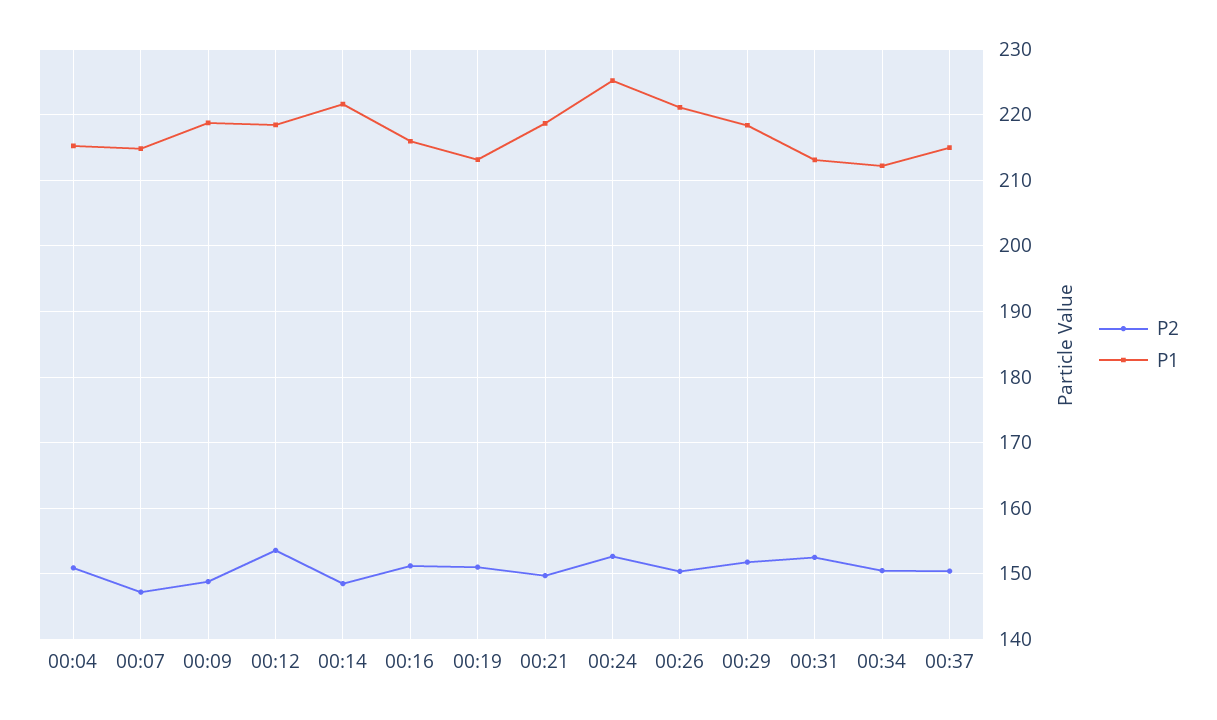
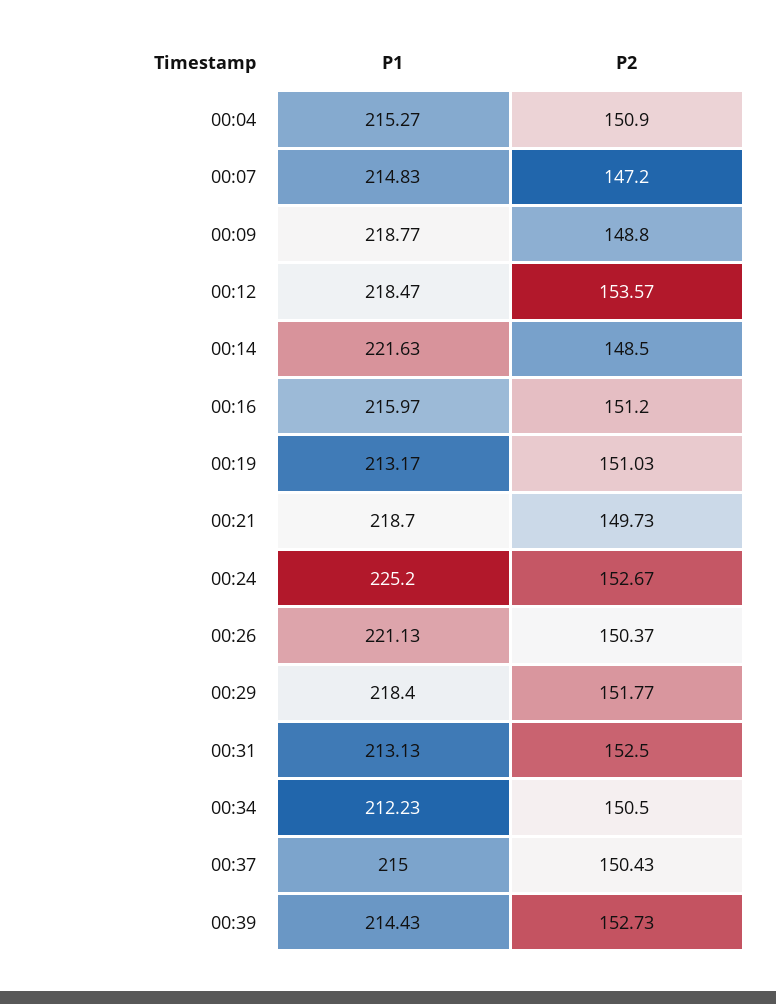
P1, 00:39: none -> 214.43
P2, 00:39: none -> 152.73

